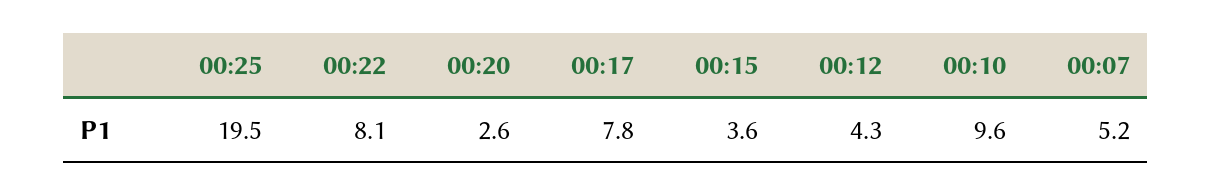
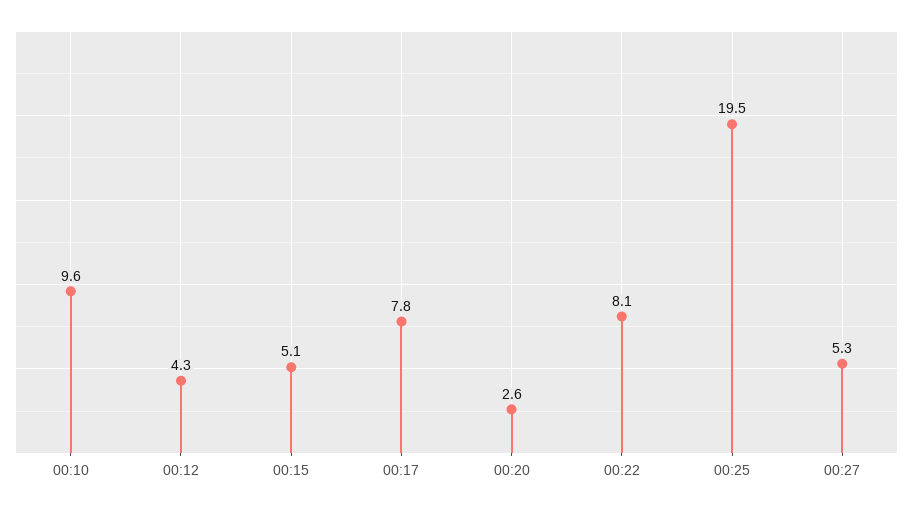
00:15: 3.6 -> 5.1
00:07: 5.2 -> none
00:27: none -> 5.3

